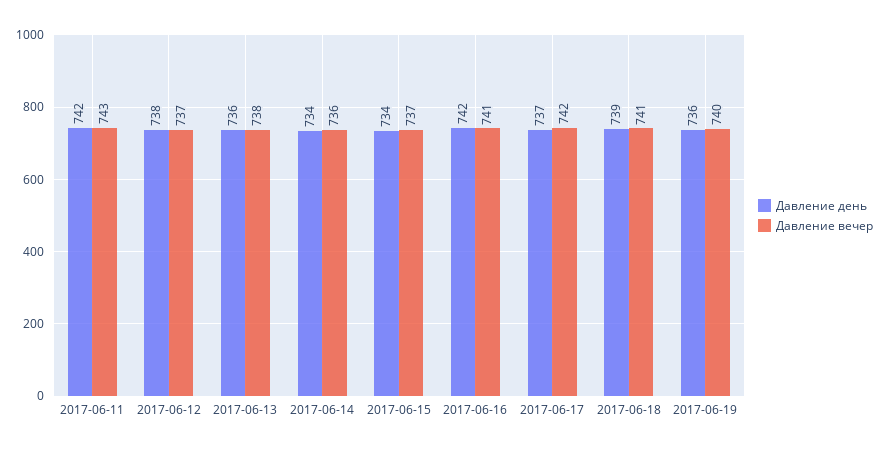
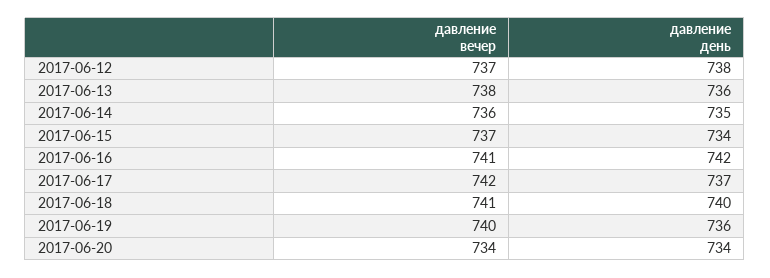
Давление день, 2017-06-11: 742 -> none
Давление вечер, 2017-06-11: 743 -> none
Давление день, 2017-06-14: 734 -> 735
Давление день, 2017-06-18: 739 -> 740
Давление вечер, 2017-06-20: none -> 734
Давление день, 2017-06-20: none -> 734

